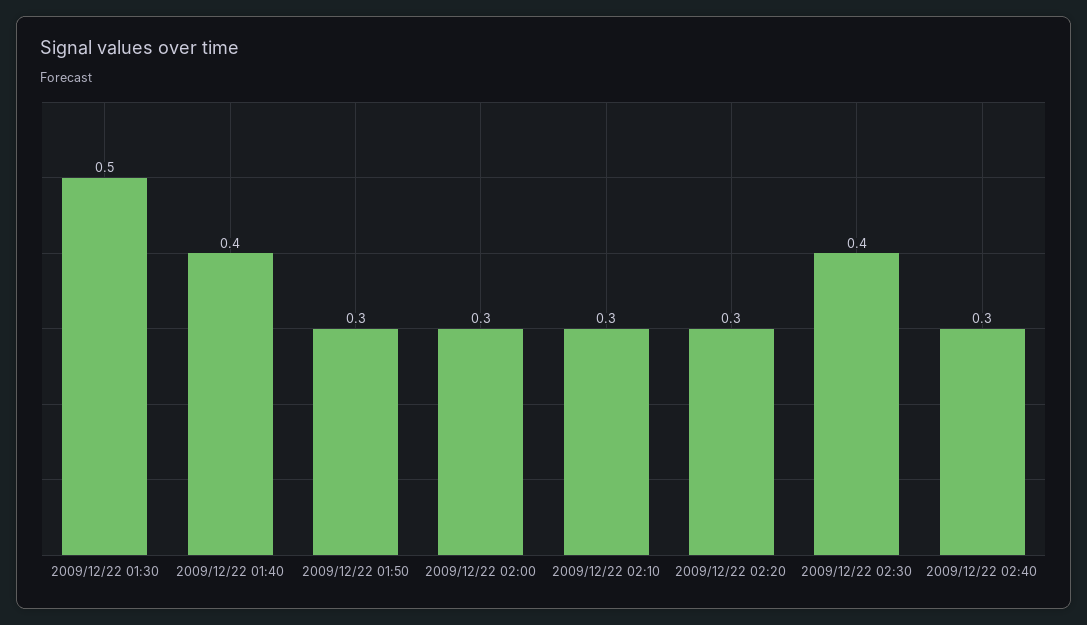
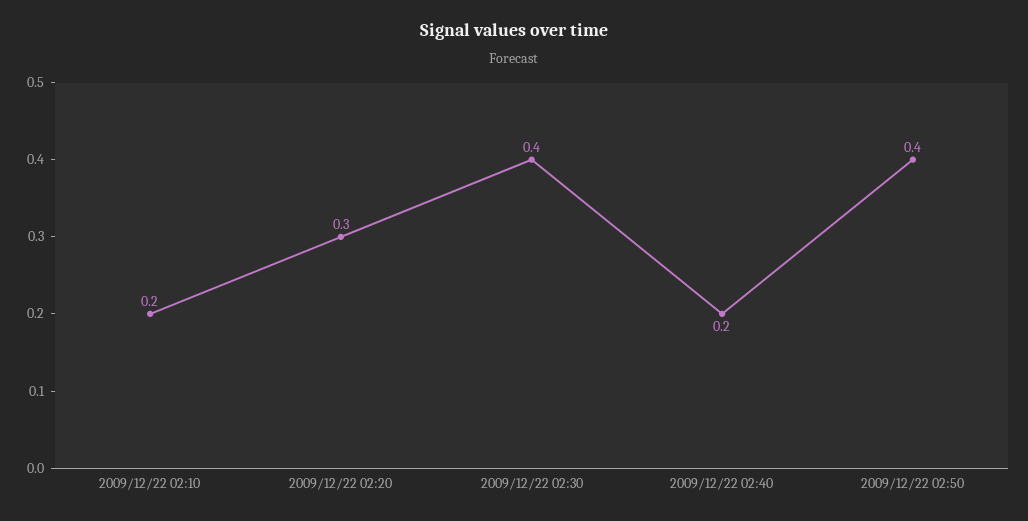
2009/12/22 01:30: 0.5 -> none
2009/12/22 01:40: 0.4 -> none
2009/12/22 01:50: 0.3 -> none
2009/12/22 02:00: 0.3 -> none
2009/12/22 02:10: 0.3 -> 0.2
2009/12/22 02:40: 0.3 -> 0.2
2009/12/22 02:50: none -> 0.4

